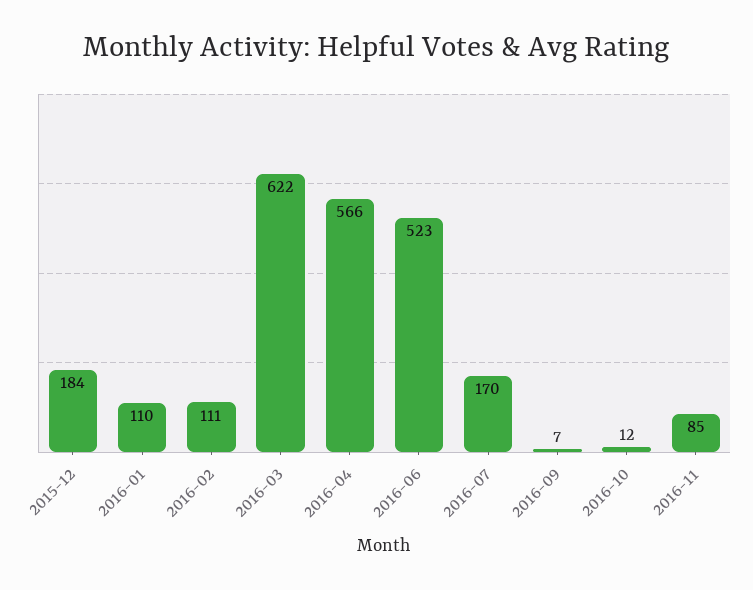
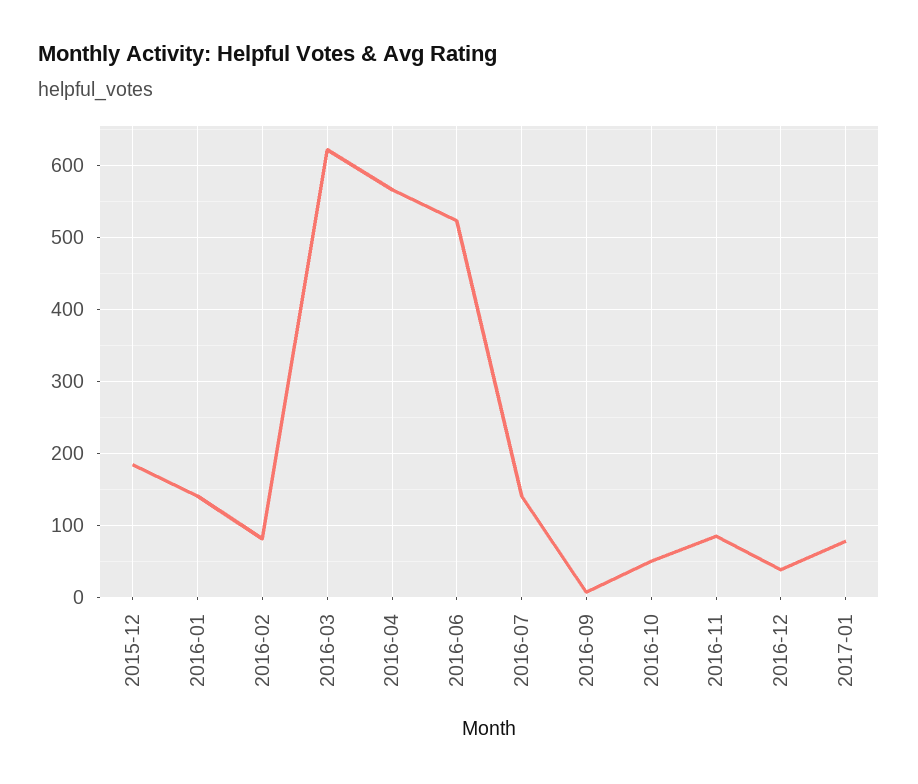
2016-01: 110 -> 140
2016-02: 111 -> 80
2016-07: 170 -> 140
2016-10: 12 -> 50
2016-12: none -> 40
2017-01: none -> 80

